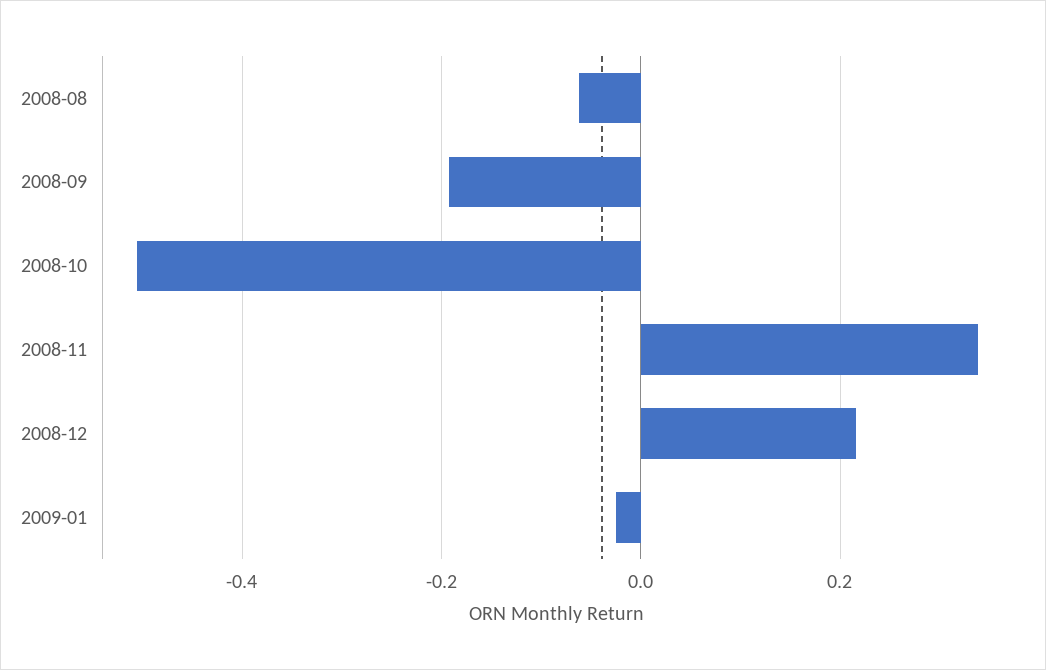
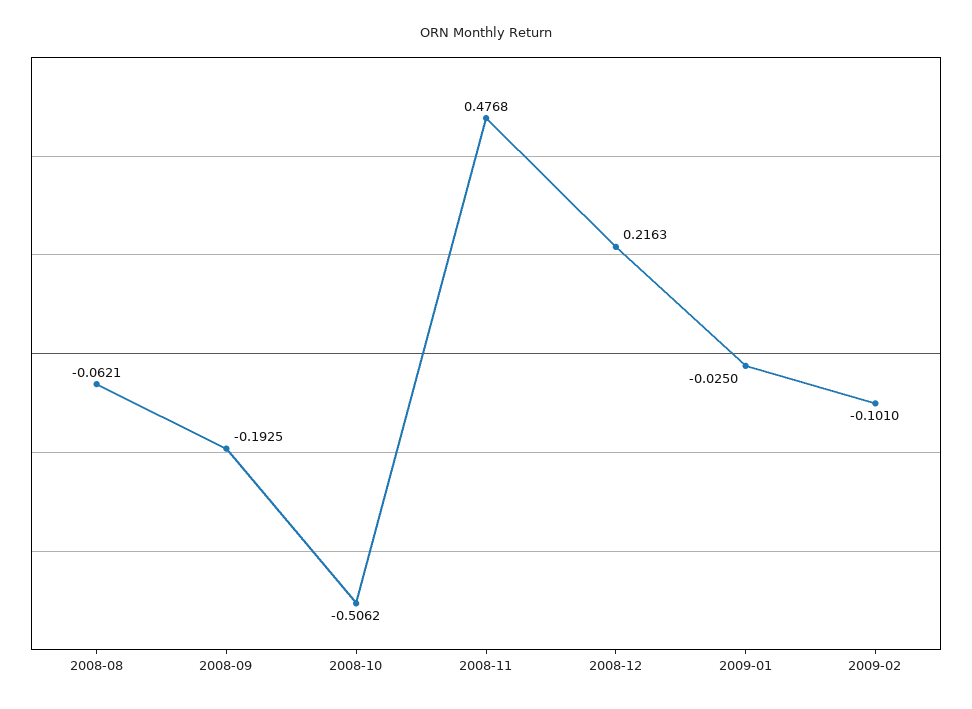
2008-11: 0.34 -> 0.4768
2009-02: none -> -0.101

